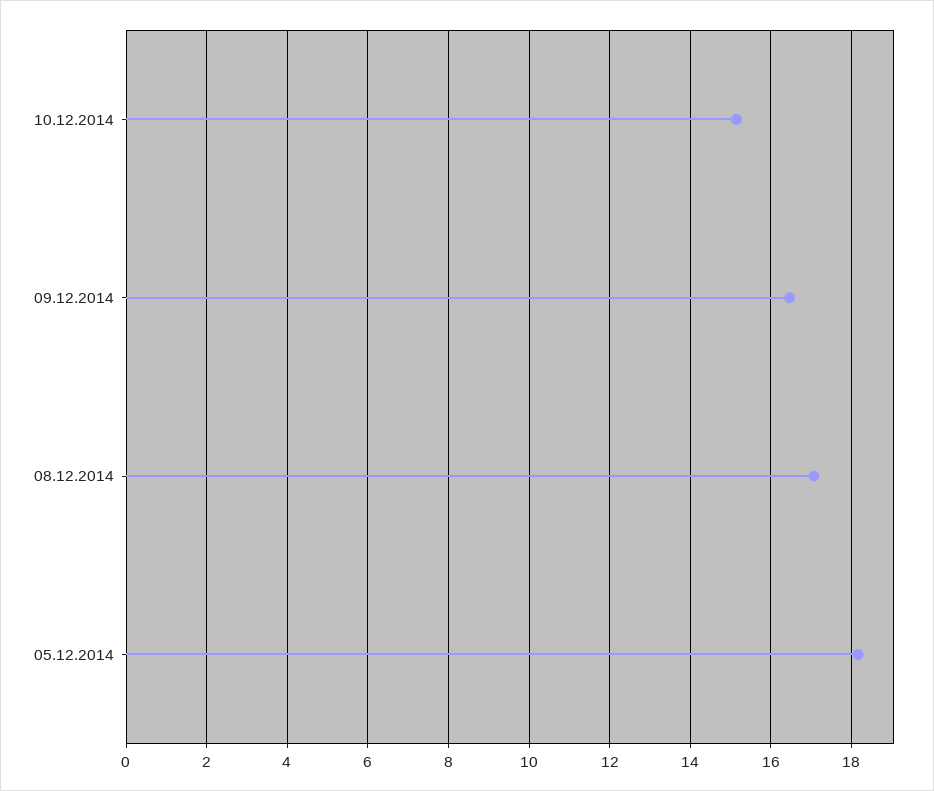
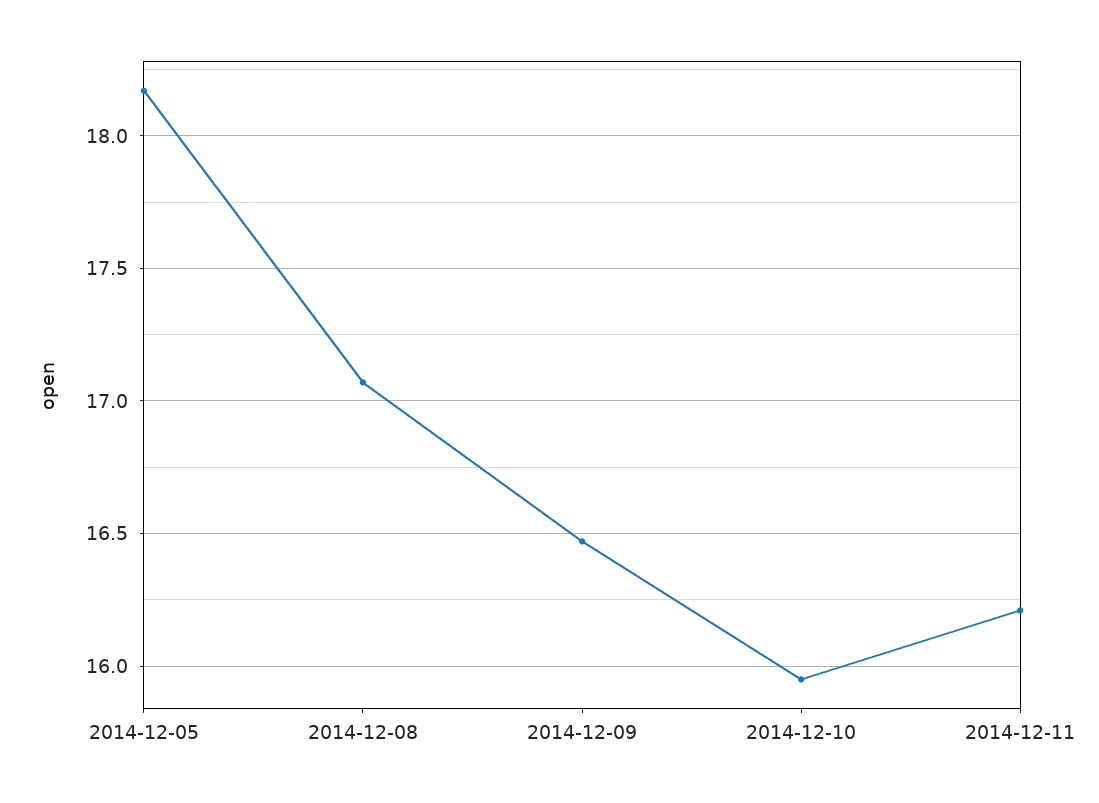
10.12.2014: 15.2 -> 15.95
2014-12-11: none -> 16.2

